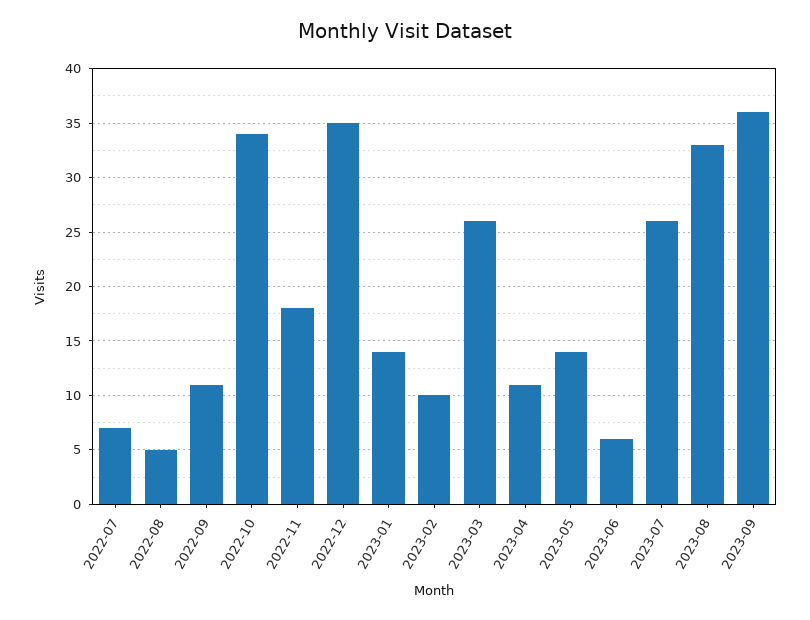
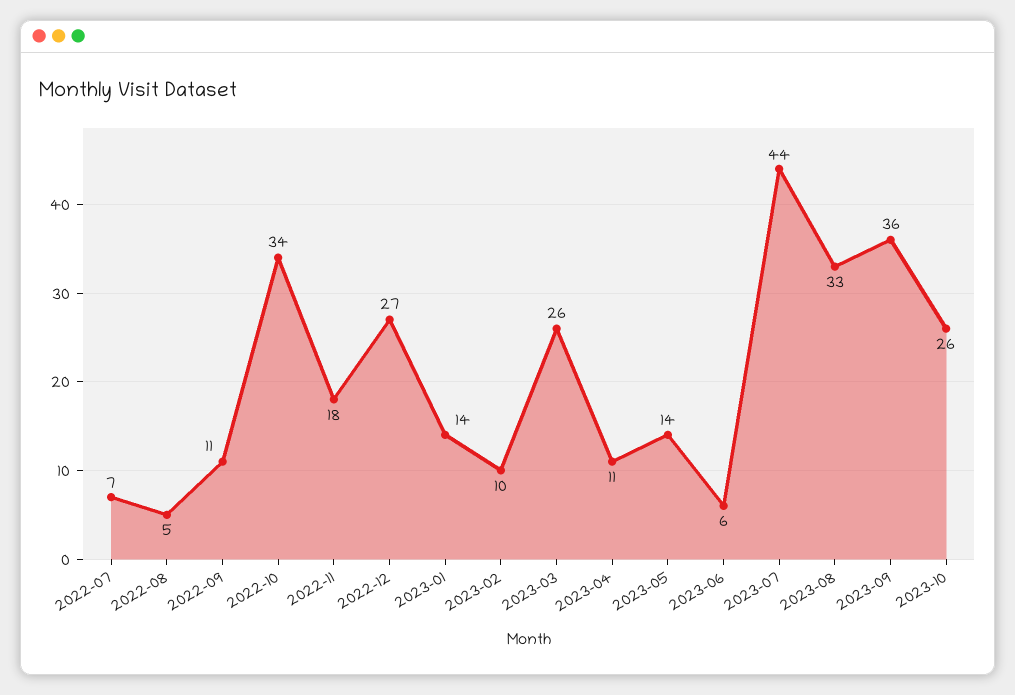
2022-12: 35 -> 27
2023-07: 26 -> 44
2023-10: none -> 26

